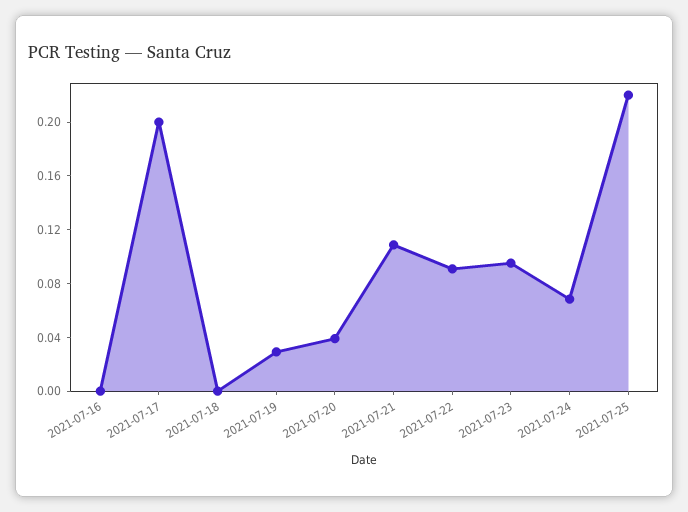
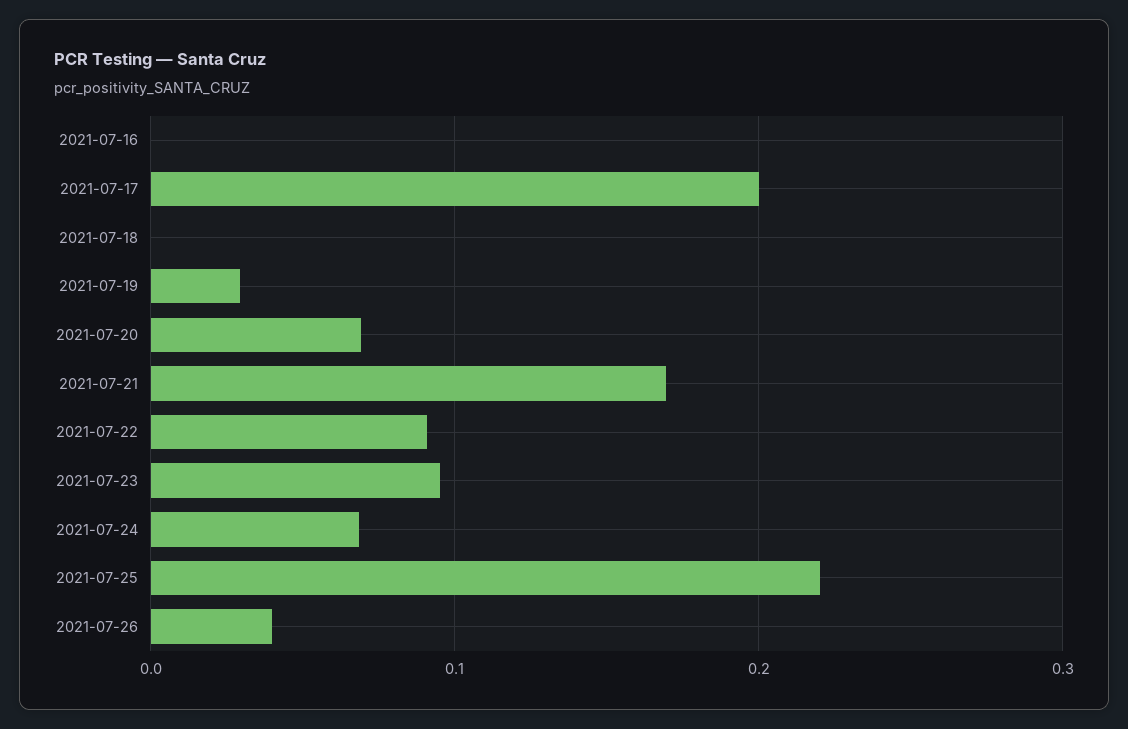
2021-07-20: 0.04 -> 0.07
2021-07-21: 0.11 -> 0.17
2021-07-26: none -> 0.04

